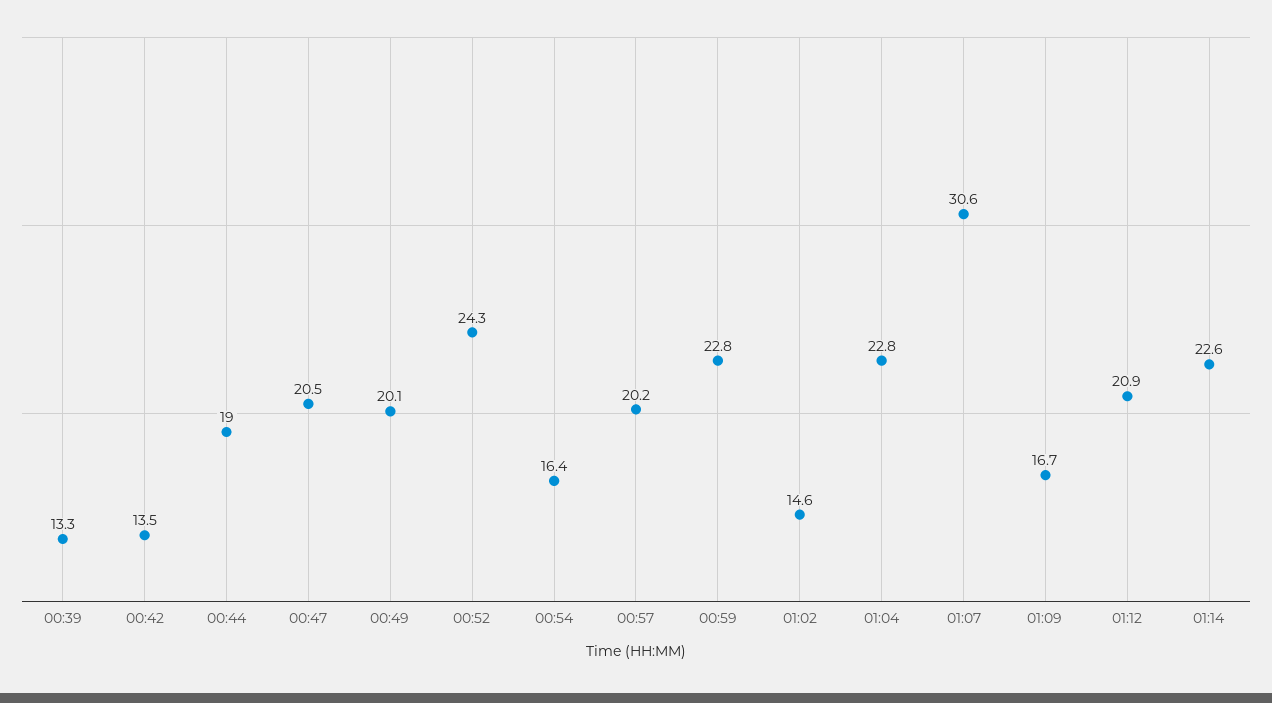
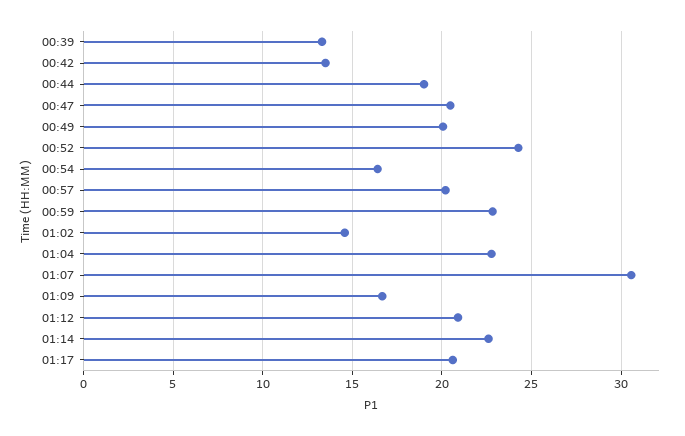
01:17: none -> 20.5

